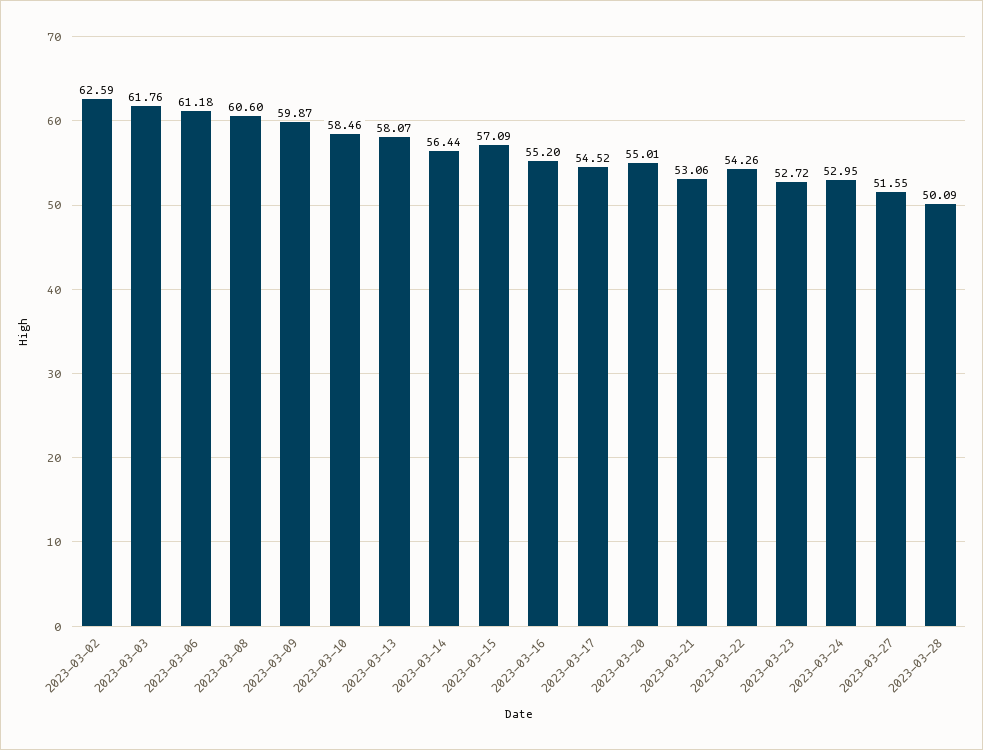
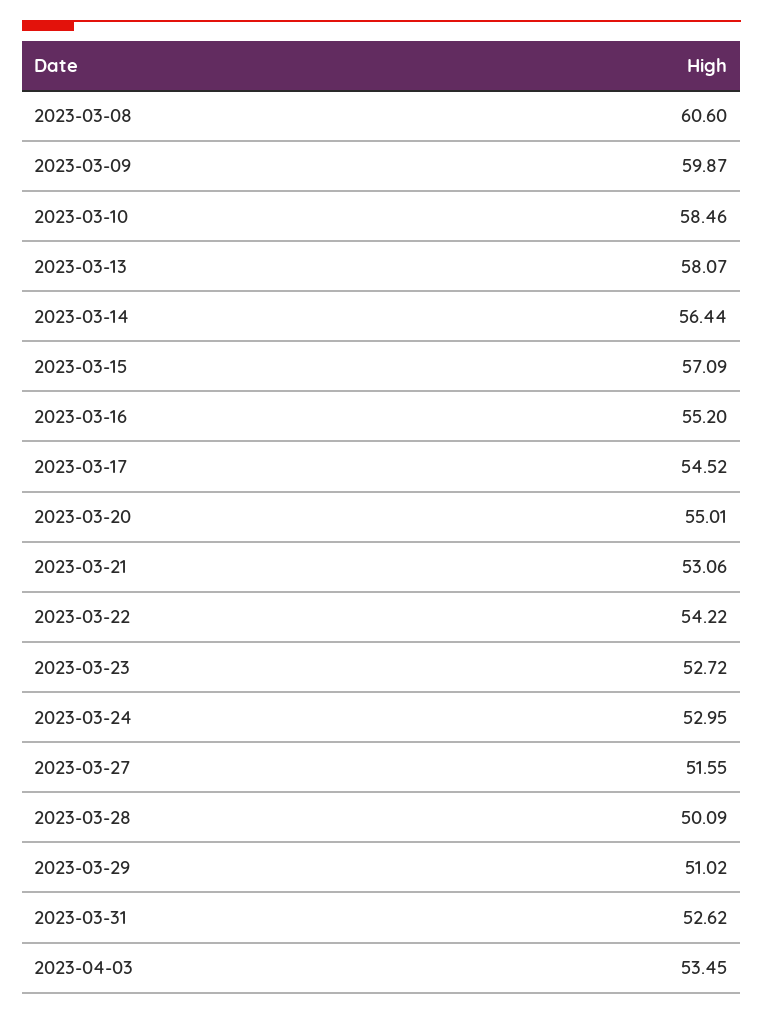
2023-03-02: 62.59 -> none
2023-03-03: 61.76 -> none
2023-03-06: 61.18 -> none
2023-03-22: 54.26 -> 54.22
2023-03-29: none -> 51.02
2023-03-31: none -> 52.62
2023-04-03: none -> 53.45

